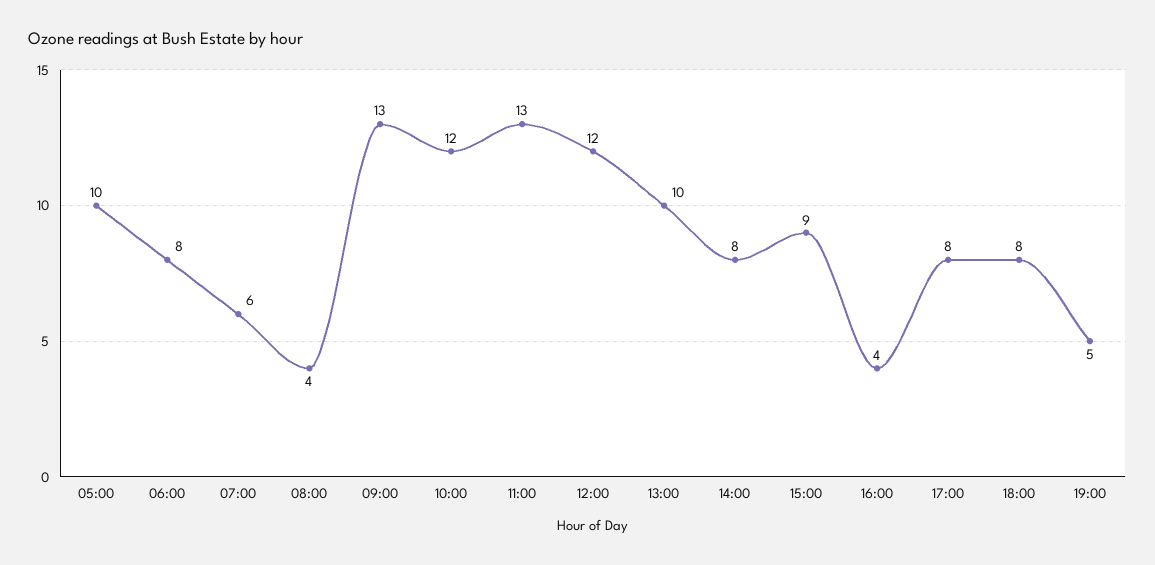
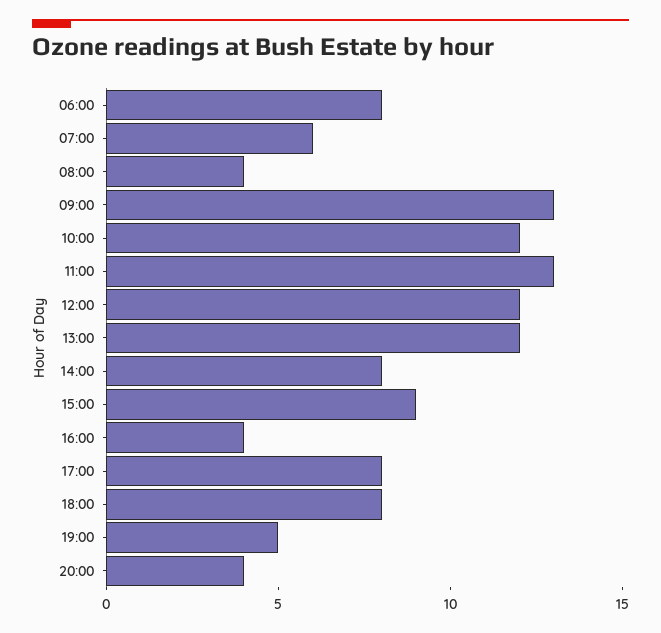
05:00: 10 -> none
13:00: 10 -> 12
20:00: none -> 4

